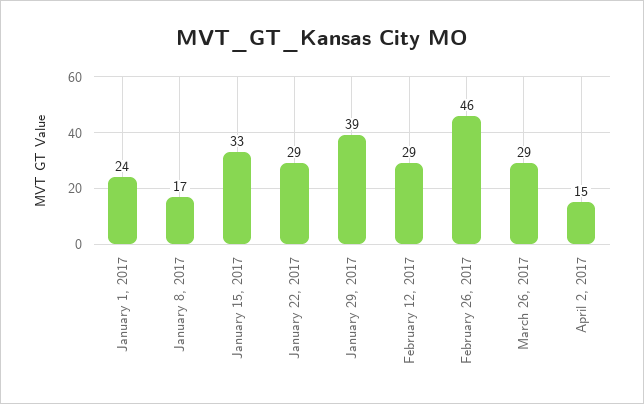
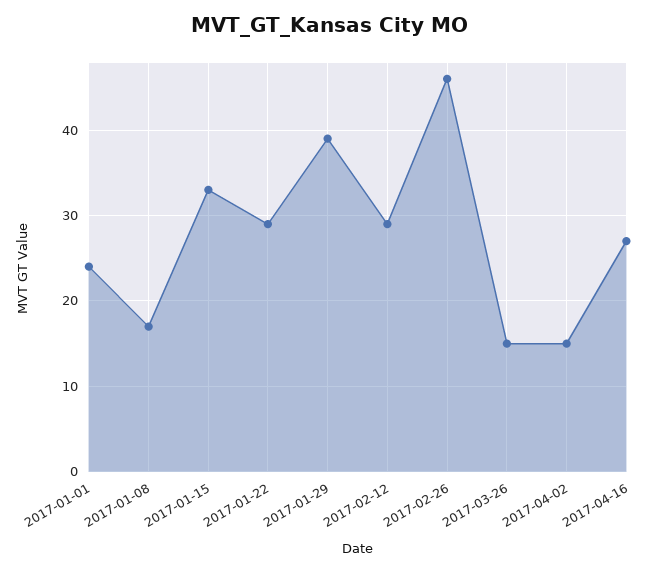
March 26, 2017: 29 -> 15
2017-04-16: none -> 27

